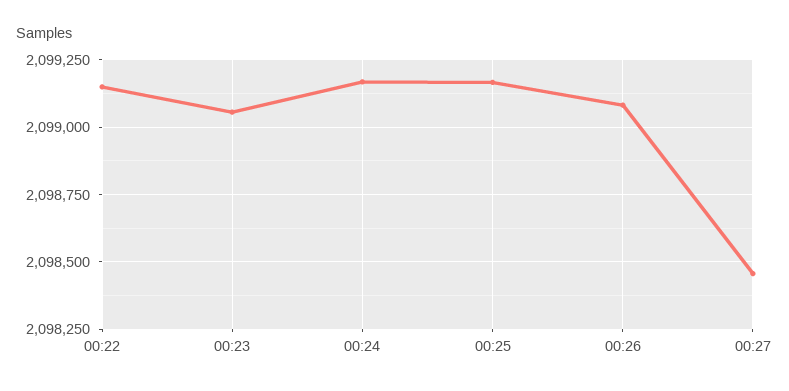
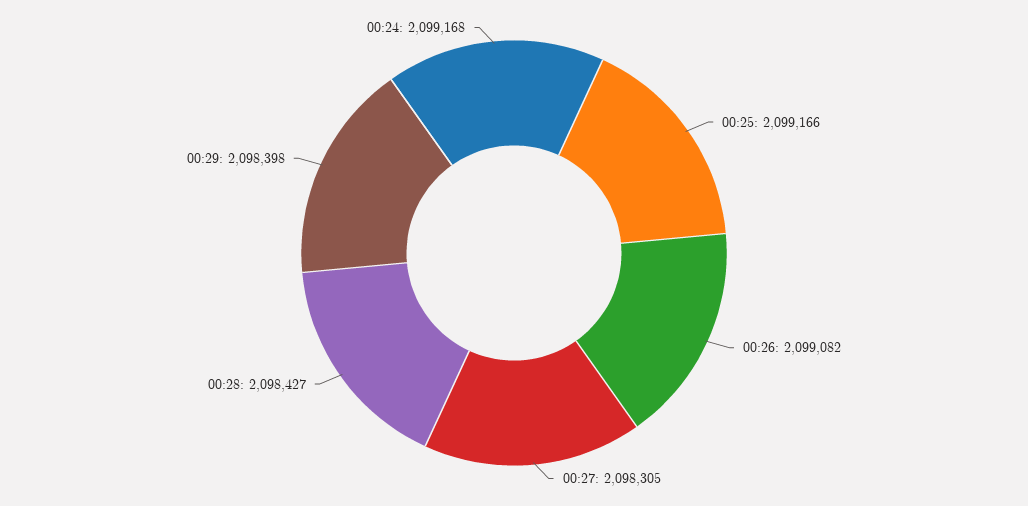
00:22: 2099150 -> none
00:23: 2099050 -> none
00:27: 2098450 -> 2098305
00:28: none -> 2098427
00:29: none -> 2098398

